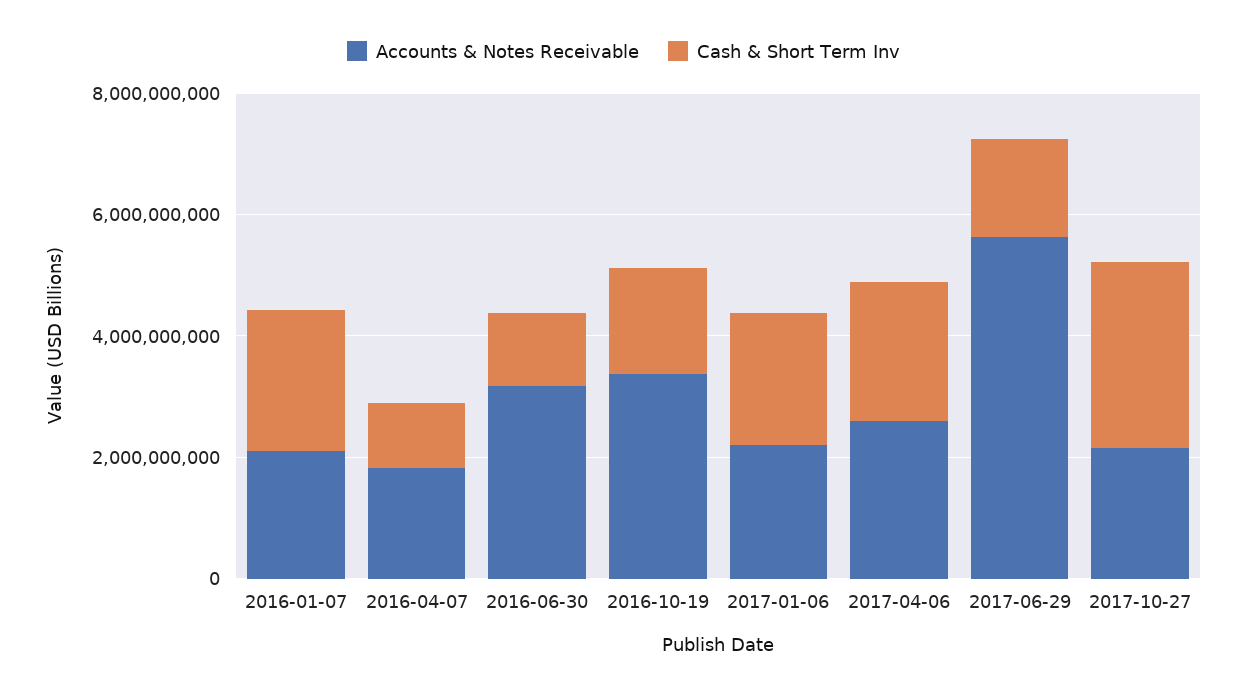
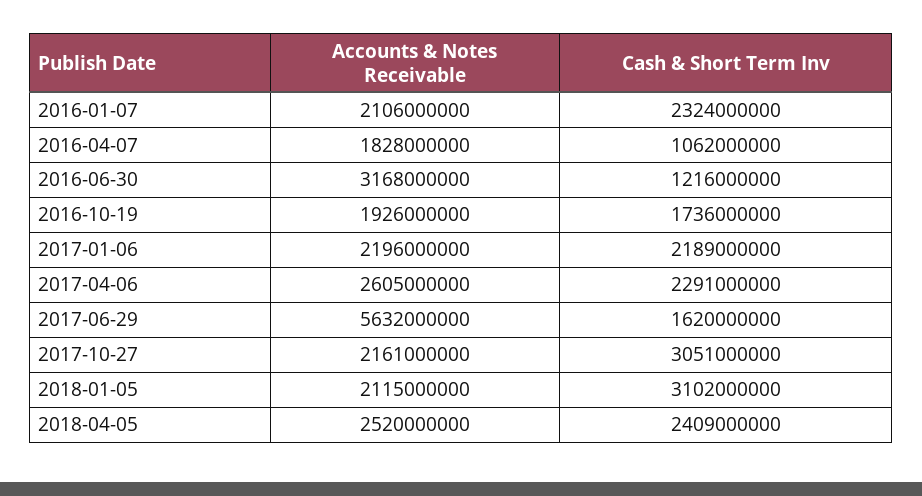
Accounts & Notes Receivable, 2016-10-19: 3500000000 -> 1926000000
Accounts & Notes Receivable, 2018-01-05: none -> 2115000000
Cash & Short Term Inv, 2018-01-05: none -> 3102000000
Accounts & Notes Receivable, 2018-04-05: none -> 2520000000
Cash & Short Term Inv, 2018-04-05: none -> 2409000000

